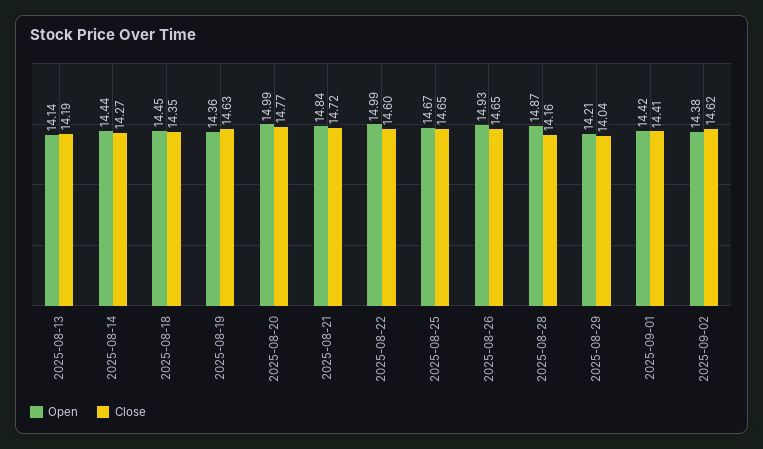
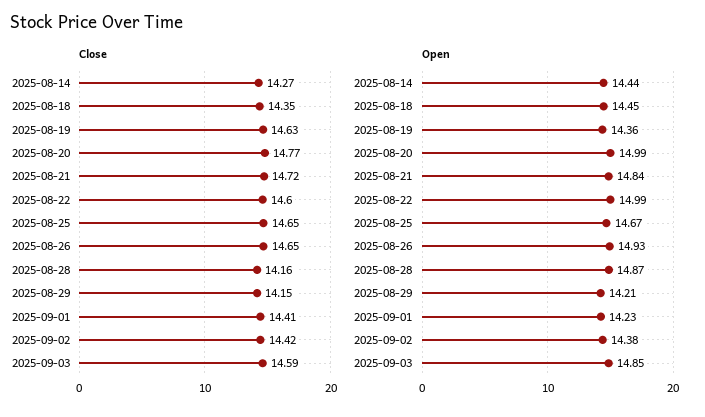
Open, 2025-08-13: 14.14 -> none
Close, 2025-08-13: 14.19 -> none
Close, 2025-08-29: 14.04 -> 14.15
Open, 2025-09-01: 14.42 -> 14.23
Close, 2025-09-02: 14.62 -> 14.42
Close, 2025-09-03: none -> 14.59
Open, 2025-09-03: none -> 14.85

